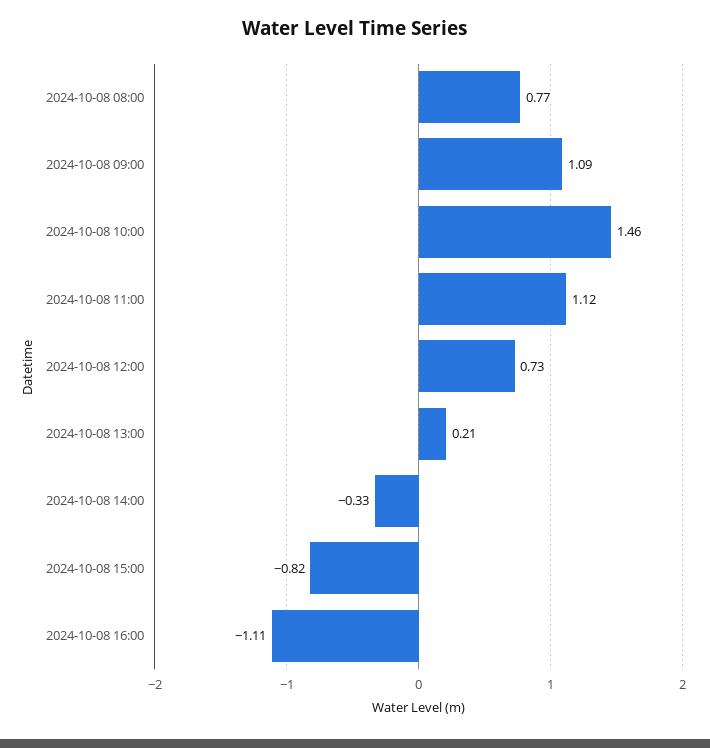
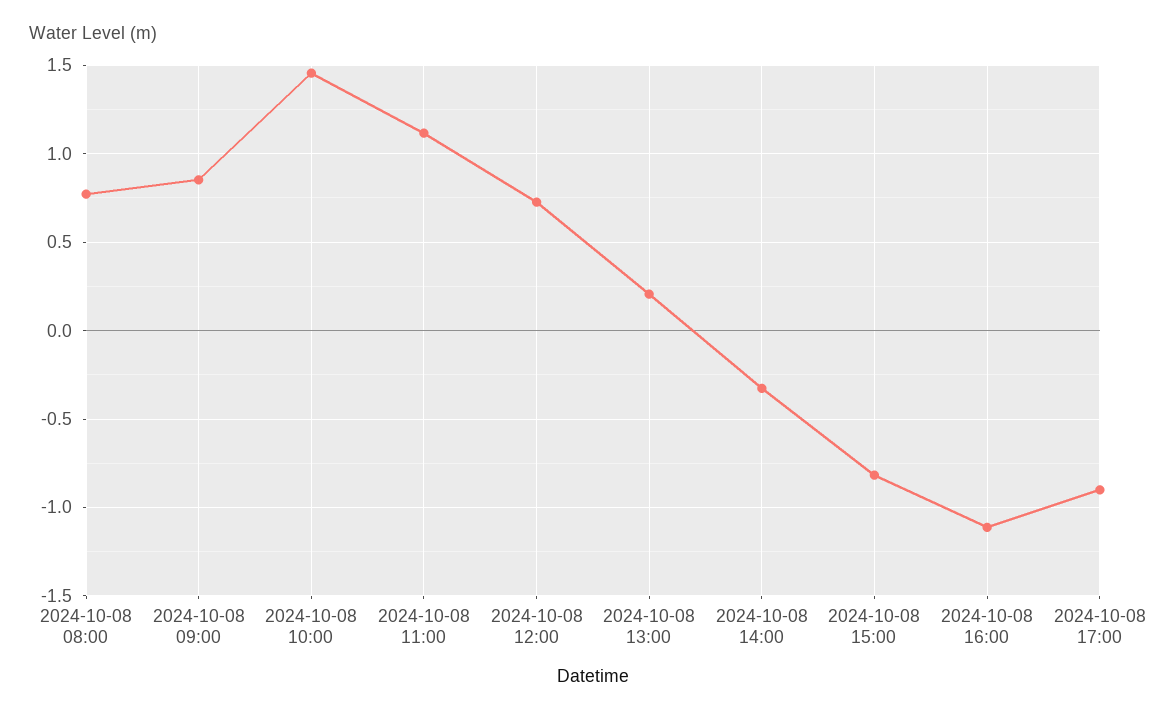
2024-10-08 09:00: 1.09 -> 0.85
2024-10-08 17:00: none -> -0.9

